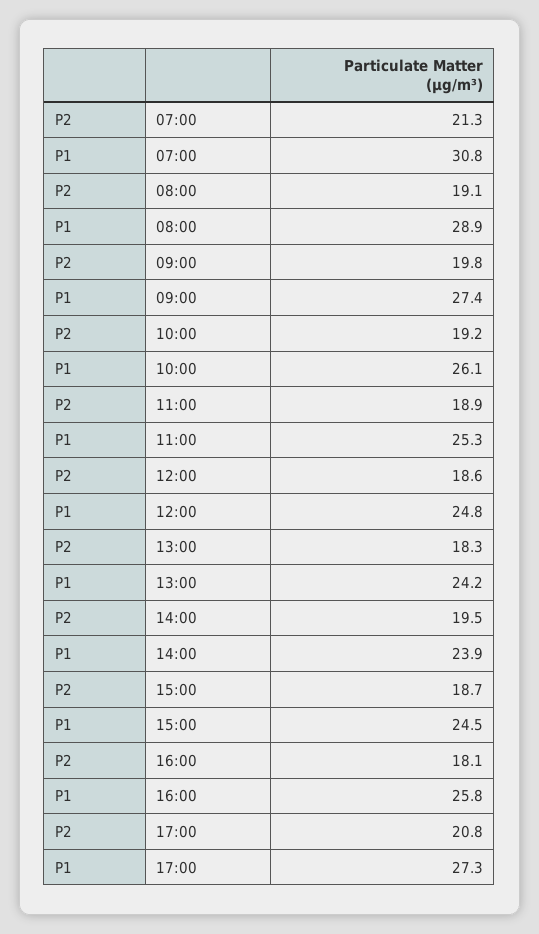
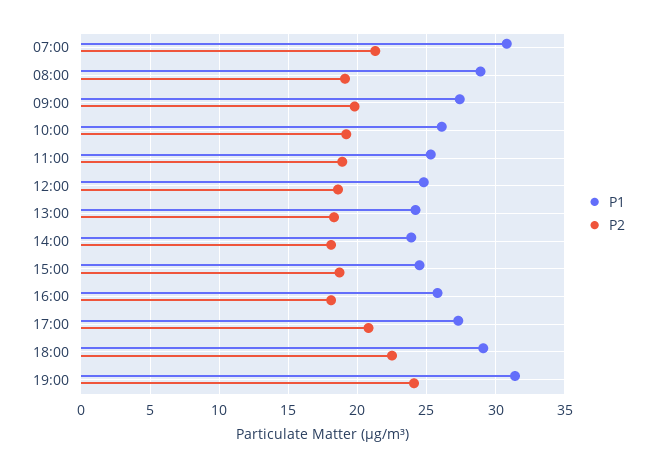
P2, 14:00: 19.5 -> 18
P1, 18:00: none -> 29
P2, 18:00: none -> 22.5
P1, 19:00: none -> 31.5
P2, 19:00: none -> 24

